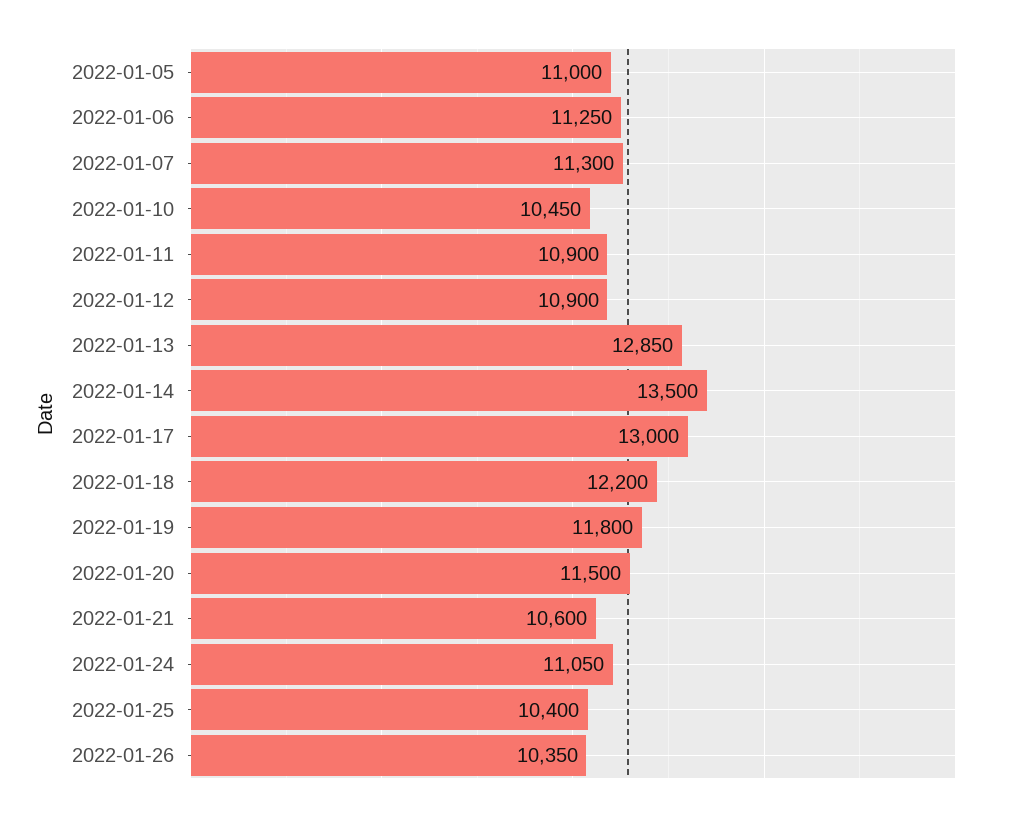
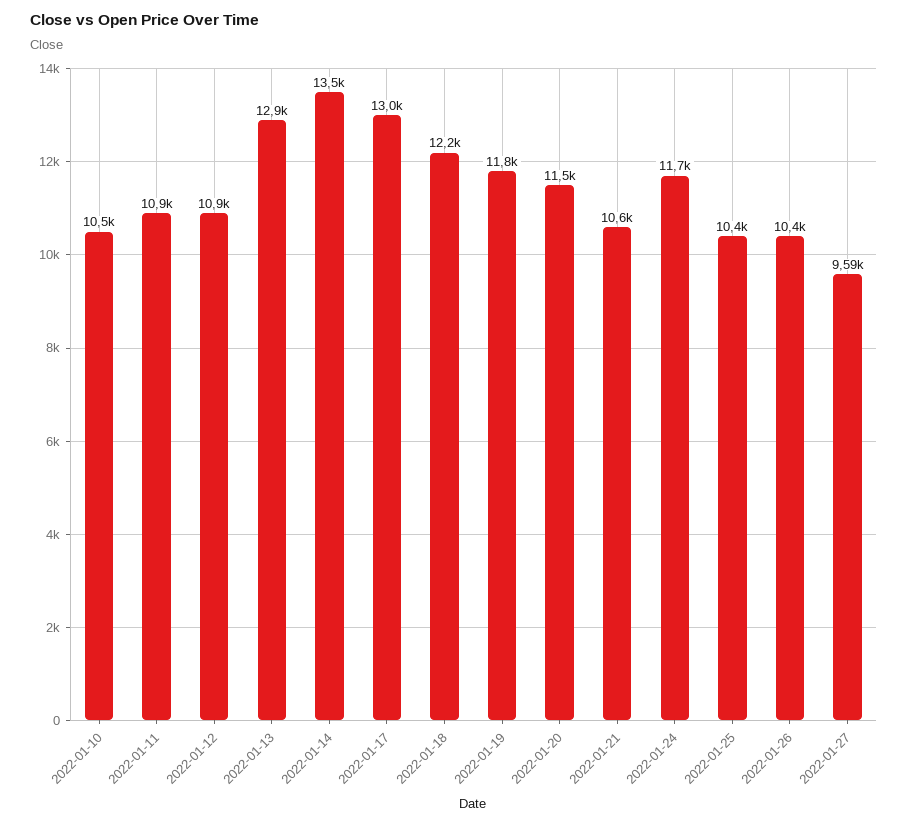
2022-01-05: 11000 -> none
2022-01-06: 11250 -> none
2022-01-07: 11300 -> none
2022-01-24: 11050 -> 11700
2022-01-27: none -> 9590

